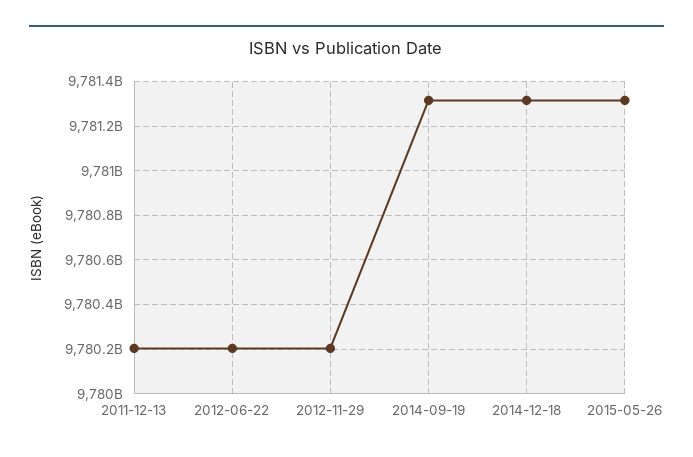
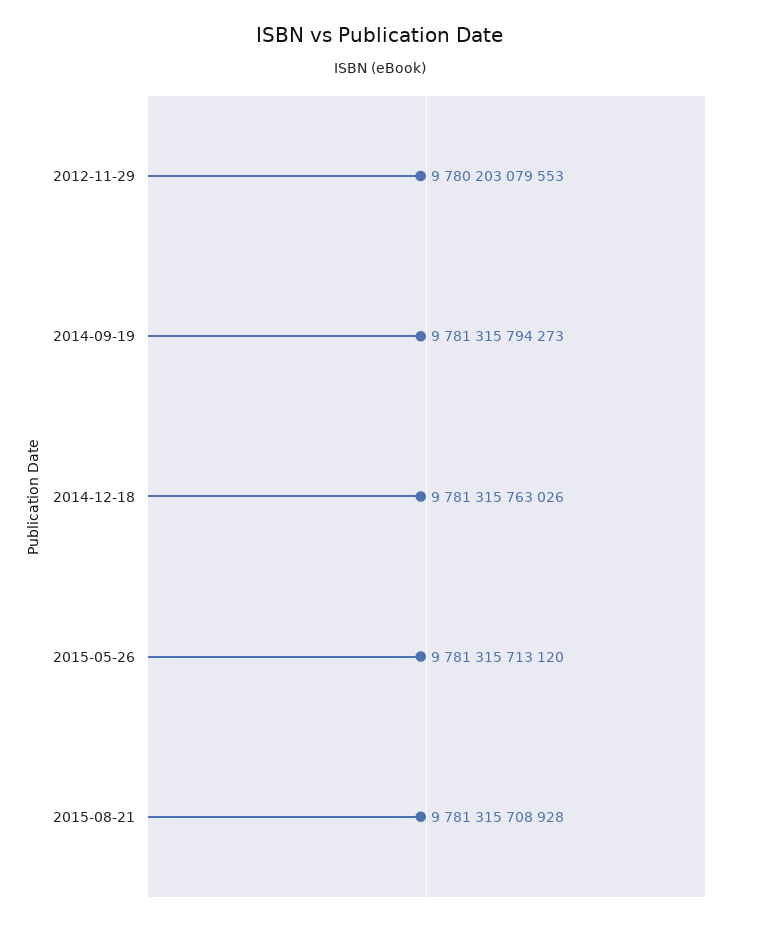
2011-12-13: 9780200000000 -> none
2012-06-22: 9780200000000 -> none
2015-08-21: none -> 9781315708928

